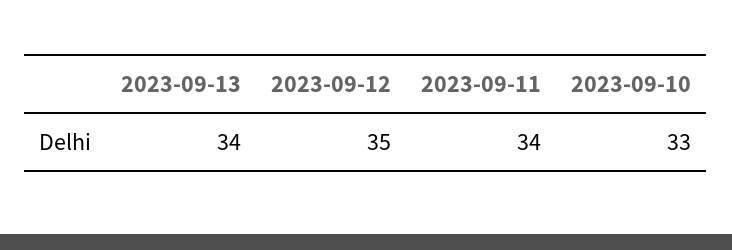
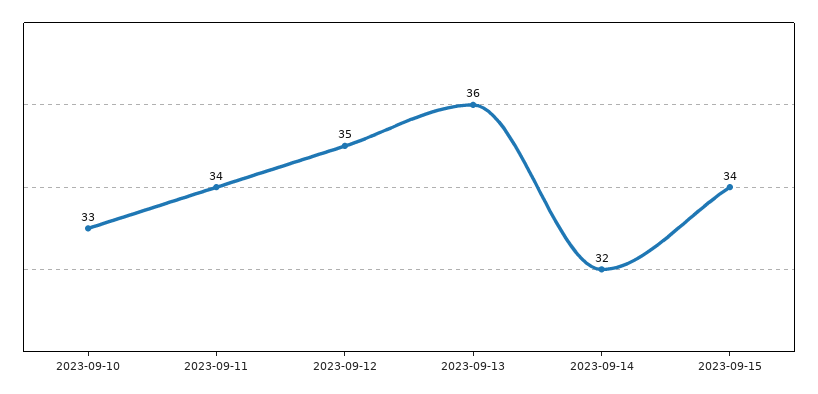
2023-09-13: 34 -> 36
2023-09-14: none -> 32
2023-09-15: none -> 34

